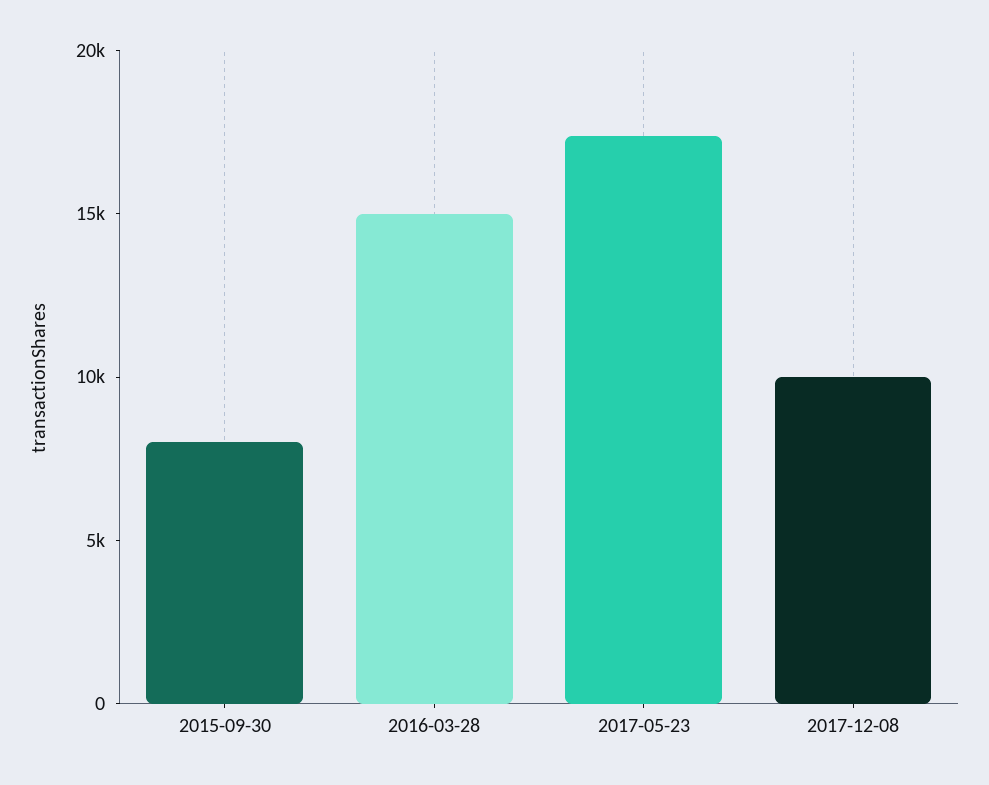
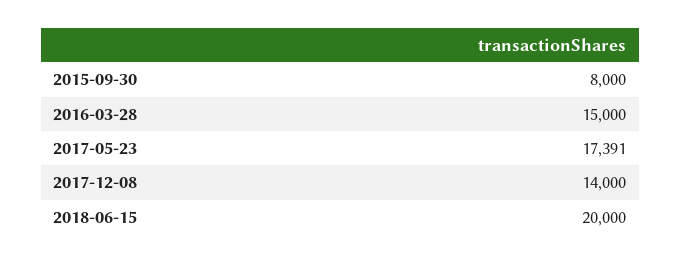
2017-12-08: 10000 -> 14000
2018-06-15: none -> 20000

